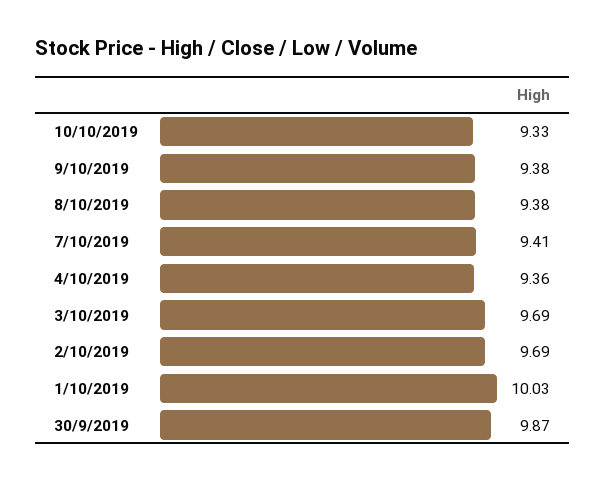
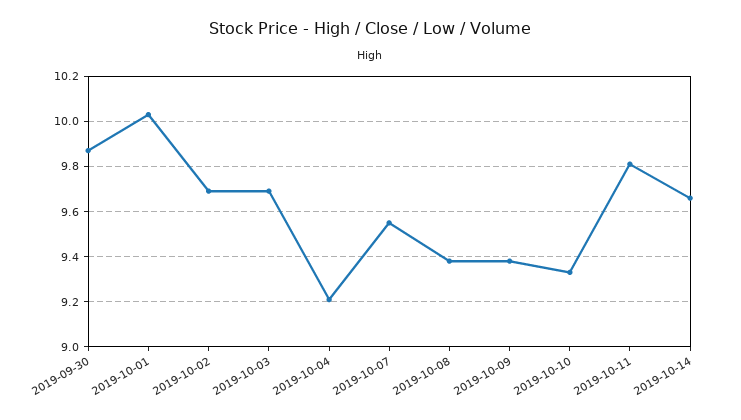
7/10/2019: 9.41 -> 9.55
4/10/2019: 9.36 -> 9.2
2019-10-11: none -> 9.8
2019-10-14: none -> 9.65

